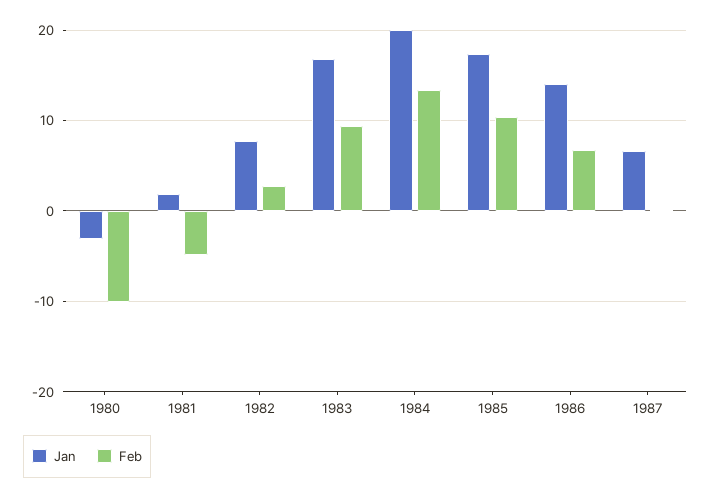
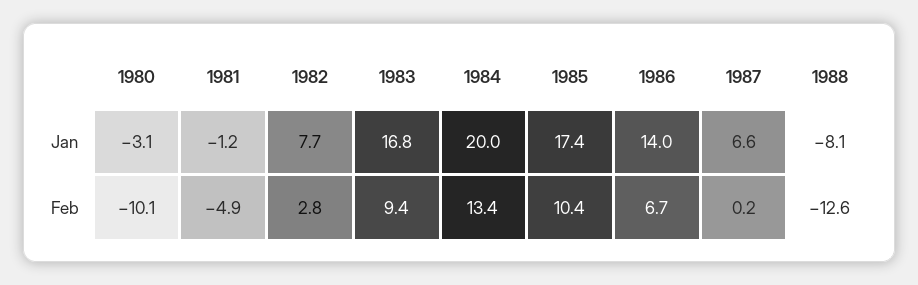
Jan, 1981: 2 -> -1.2
Jan, 1988: none -> -8.1
Feb, 1988: none -> -12.6

